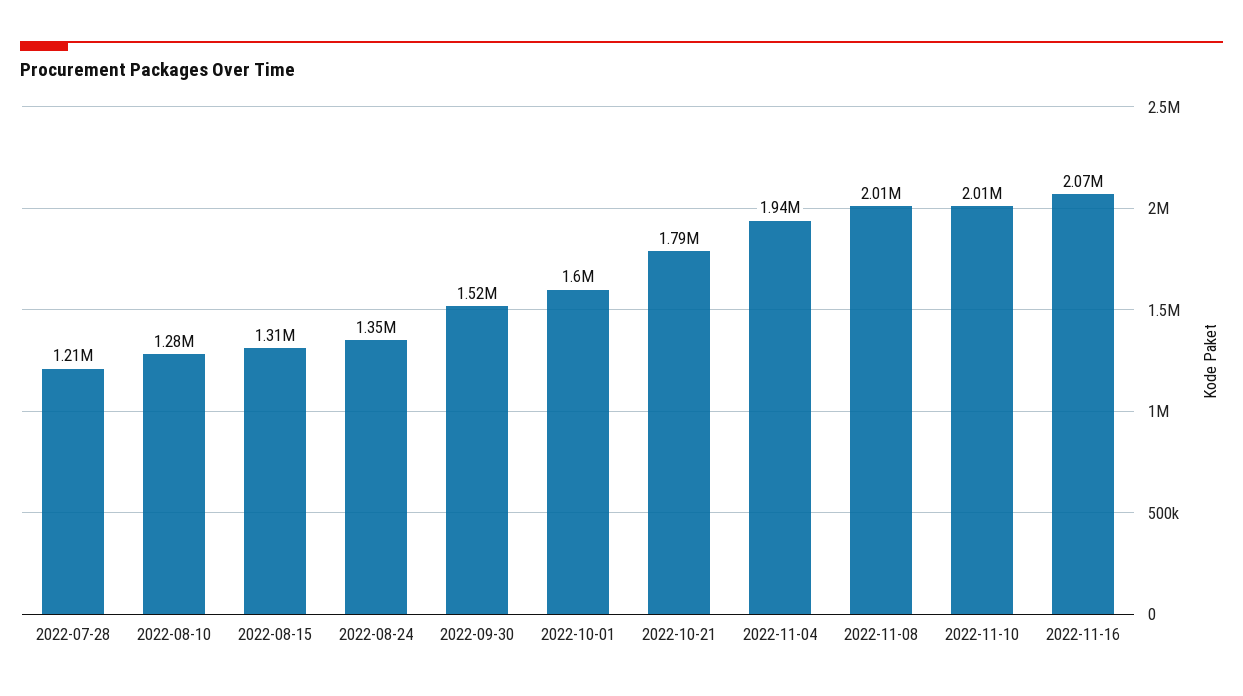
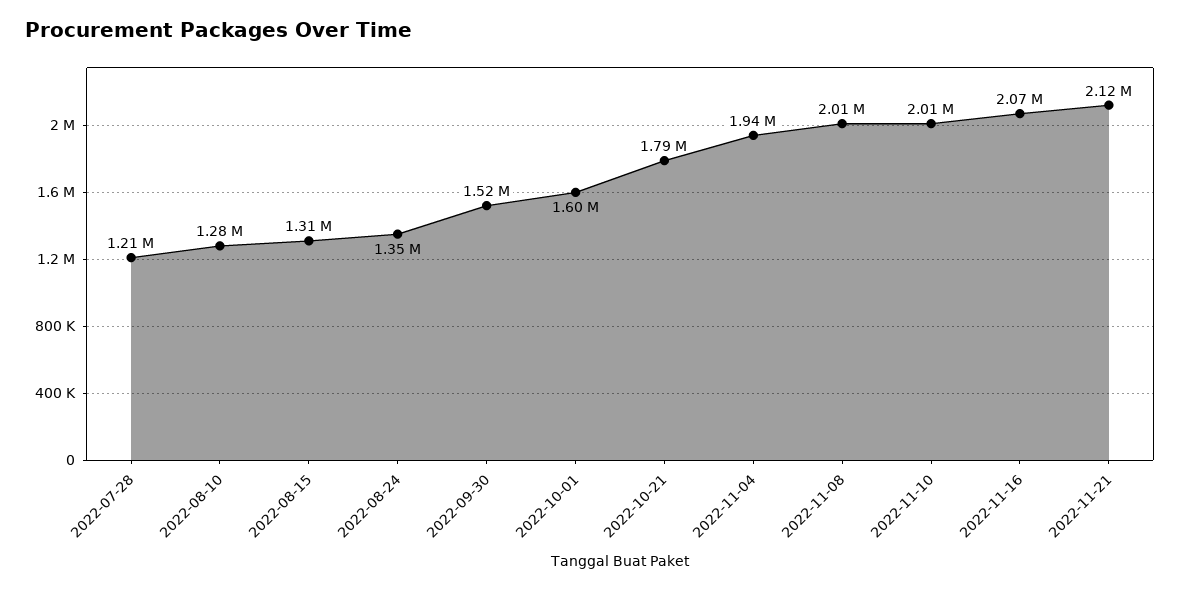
2022-11-21: none -> 2120000

